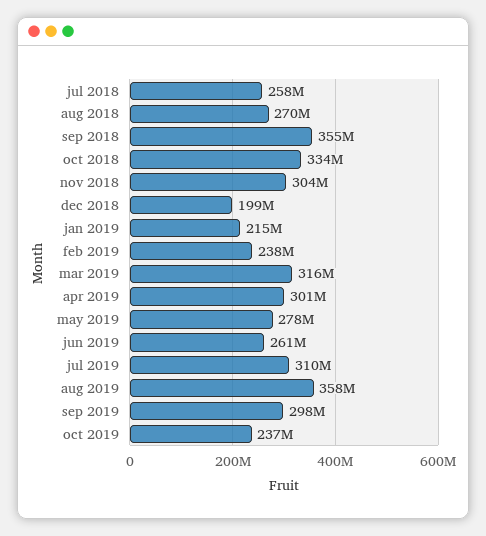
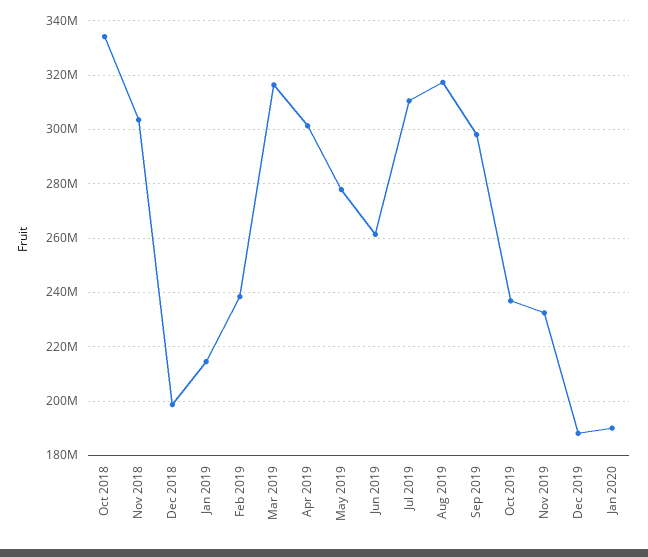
jul 2018: 258000000 -> none
aug 2018: 270000000 -> none
sep 2018: 355000000 -> none
aug 2019: 358000000 -> 317500000
Nov 2019: none -> 232500000
Dec 2019: none -> 187500000
Jan 2020: none -> 190000000

